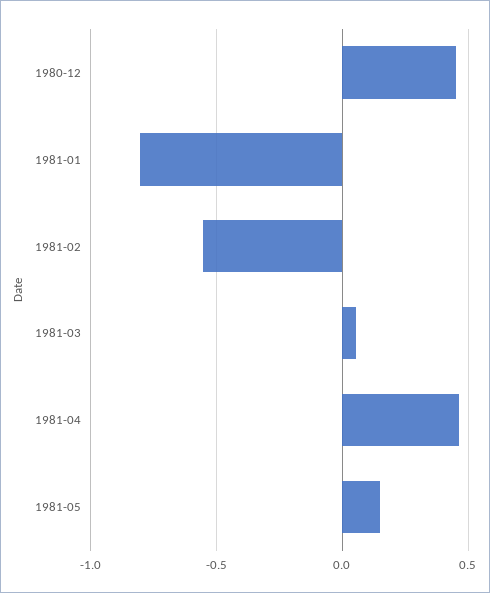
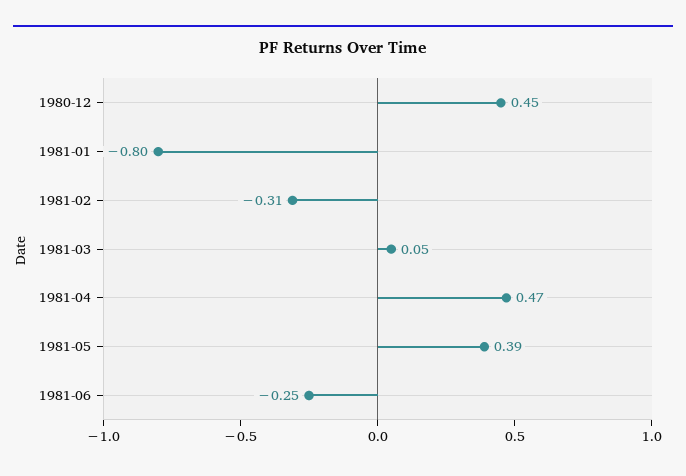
1981-02: -0.55 -> -0.31
1981-05: 0.15 -> 0.39
1981-06: none -> -0.25

